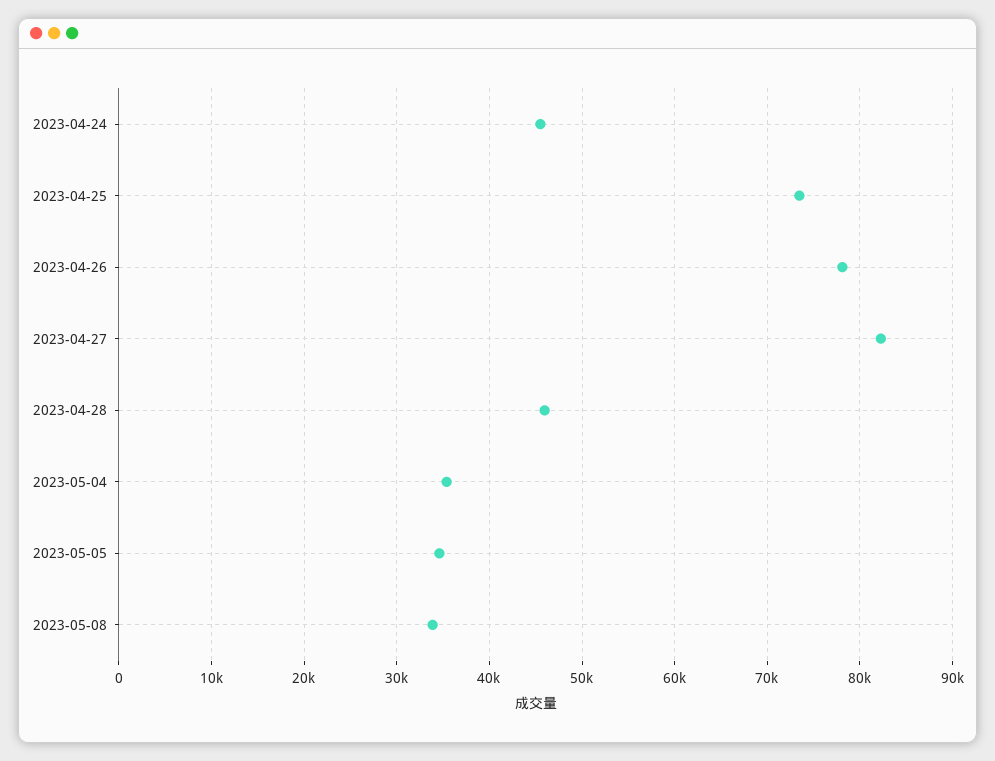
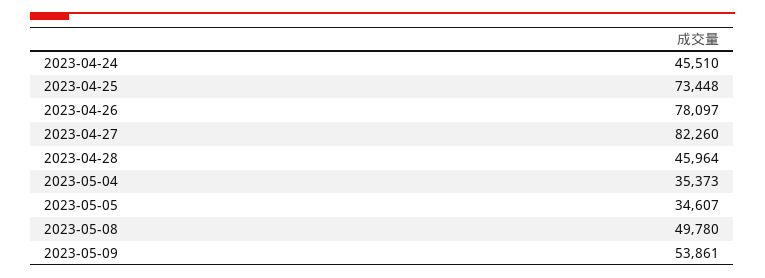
2023-05-08: 34000 -> 49780
2023-05-09: none -> 53861

